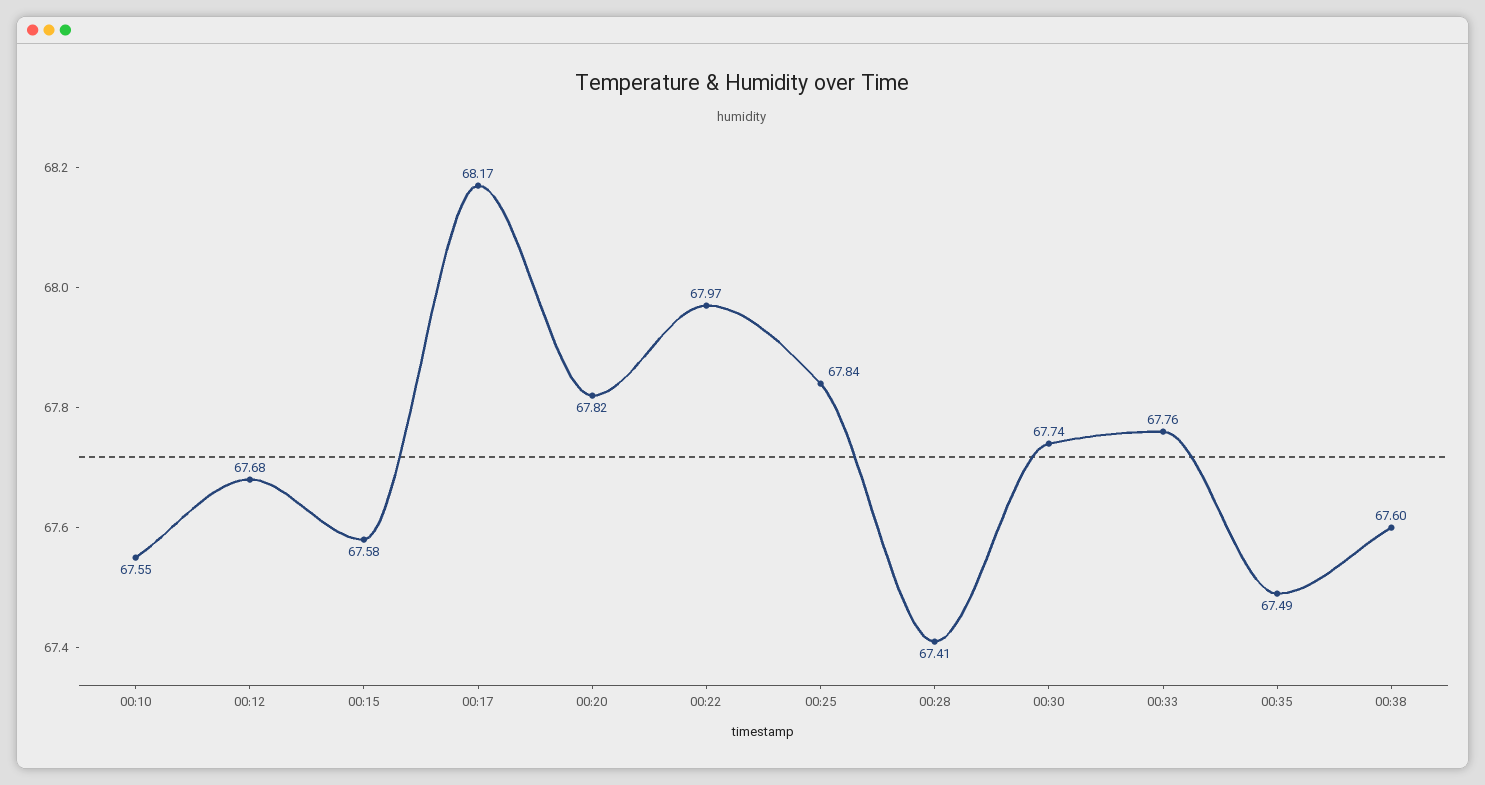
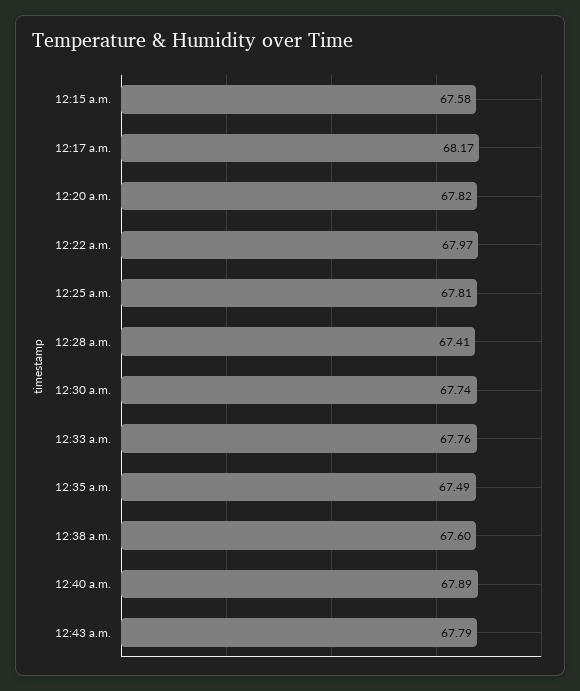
00:10: 67.55 -> none
00:12: 67.68 -> none
00:25: 67.84 -> 67.81
12:40 a.m.: none -> 67.89
12:43 a.m.: none -> 67.79

